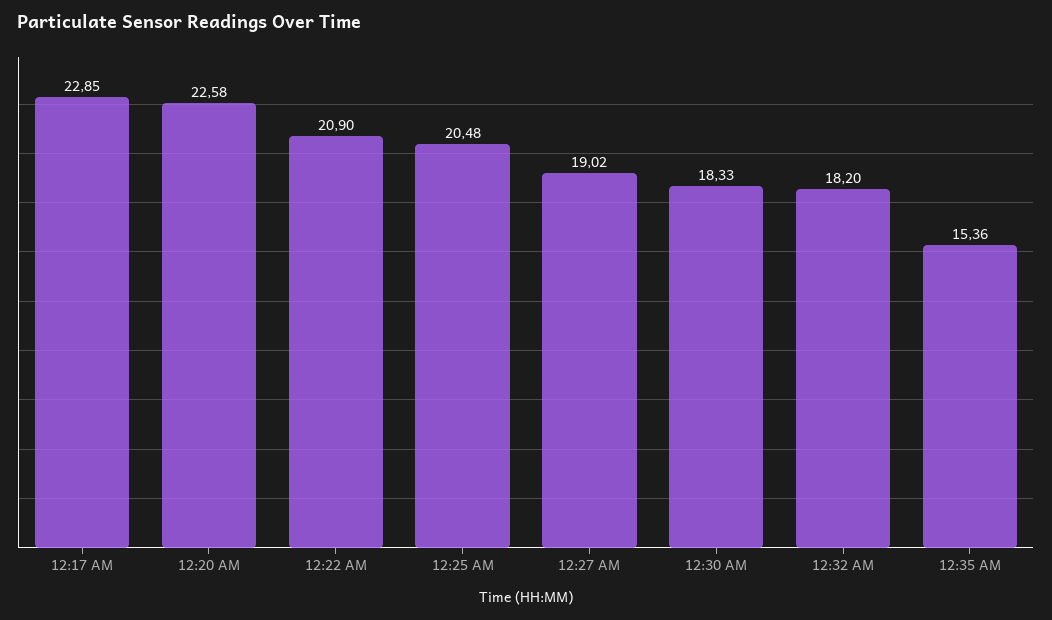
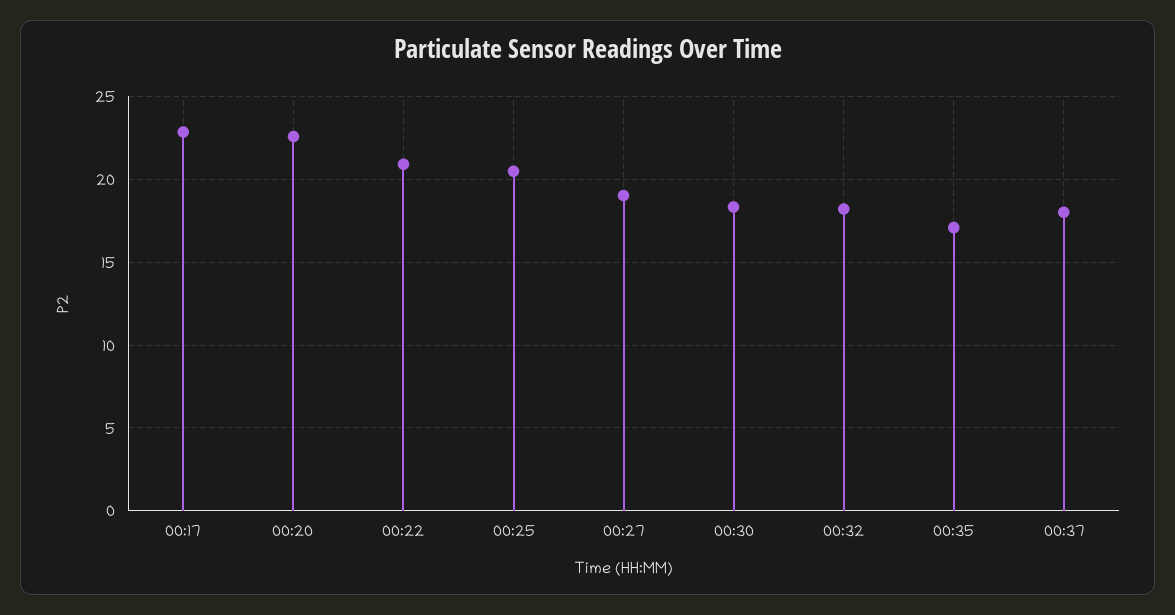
12:35 AM: 15.36 -> 17
00:37: none -> 18

